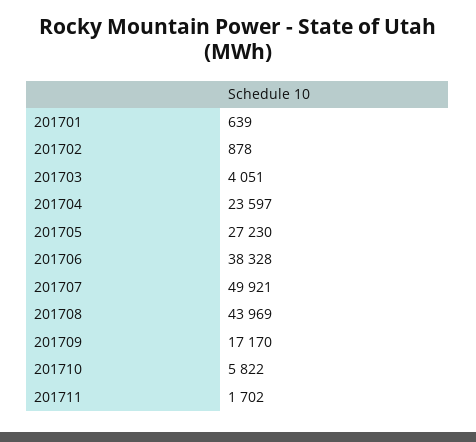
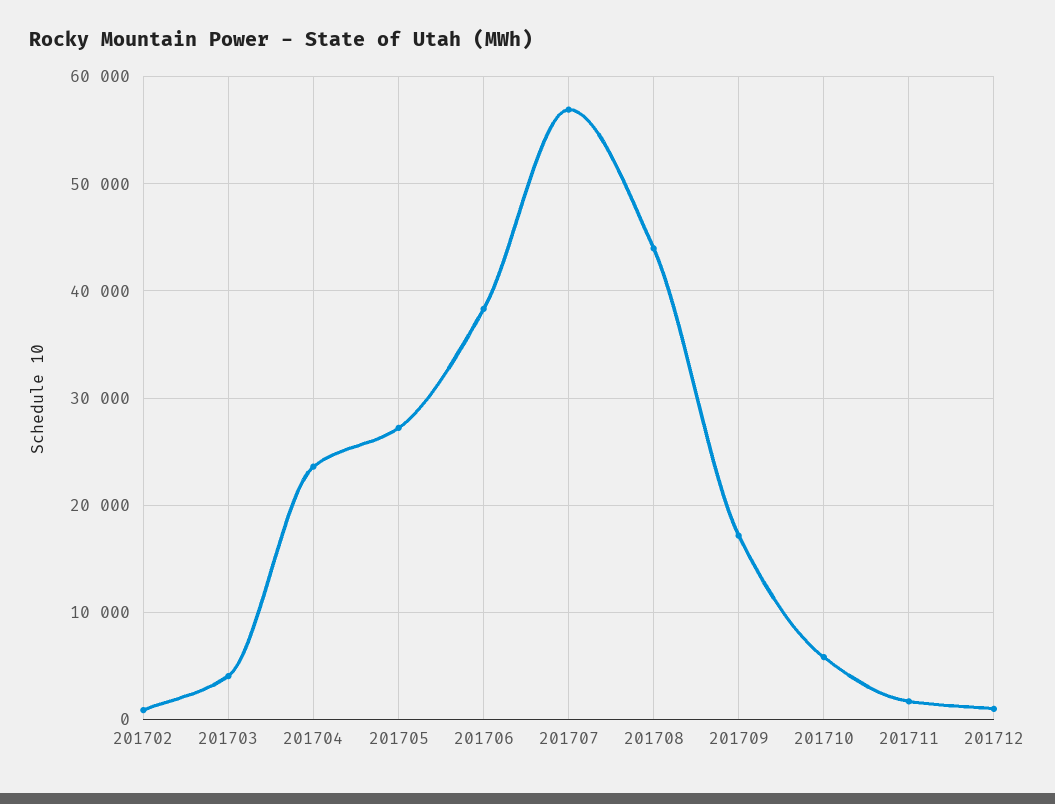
201701: 639 -> none
201707: 49921 -> 57000
201712: none -> 1000

